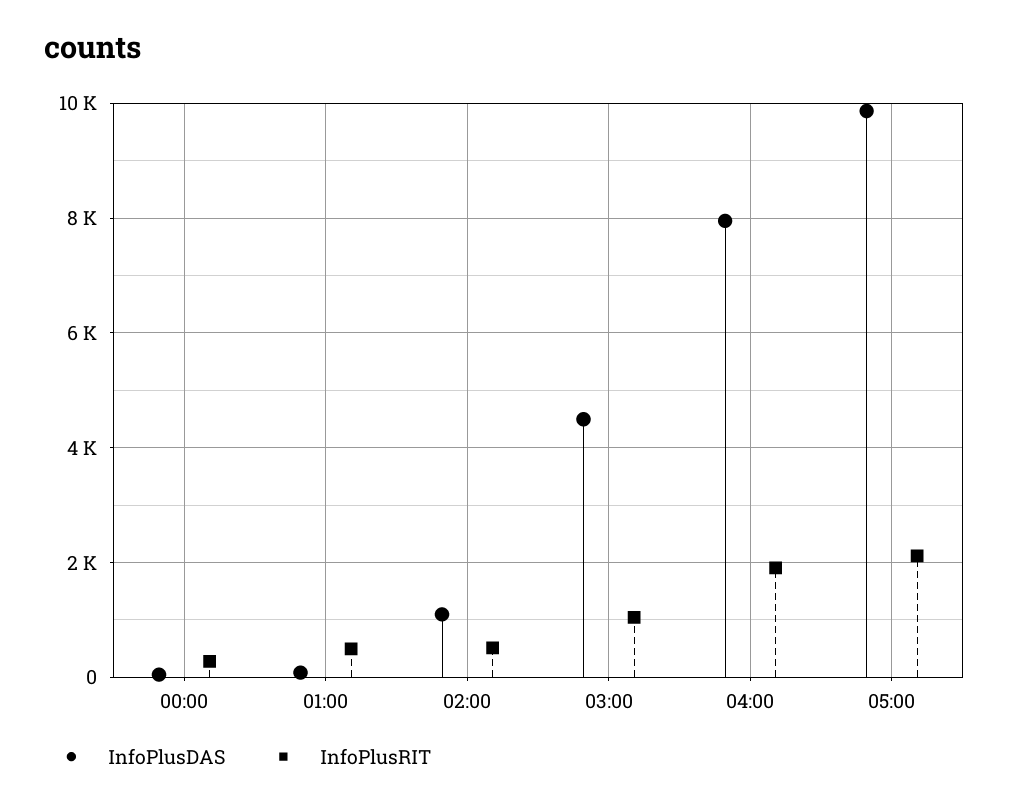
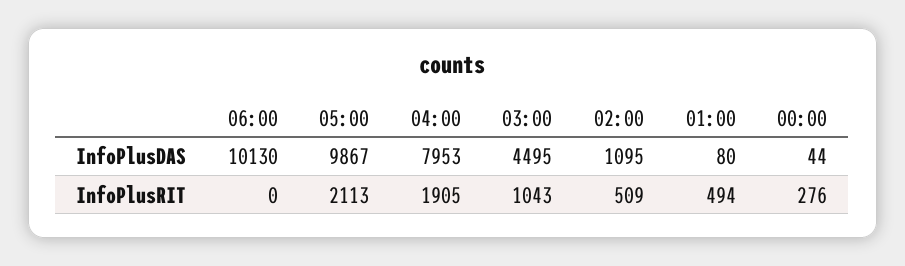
InfoPlusDAS, 06:00: none -> 10130
InfoPlusRIT, 06:00: none -> 0

